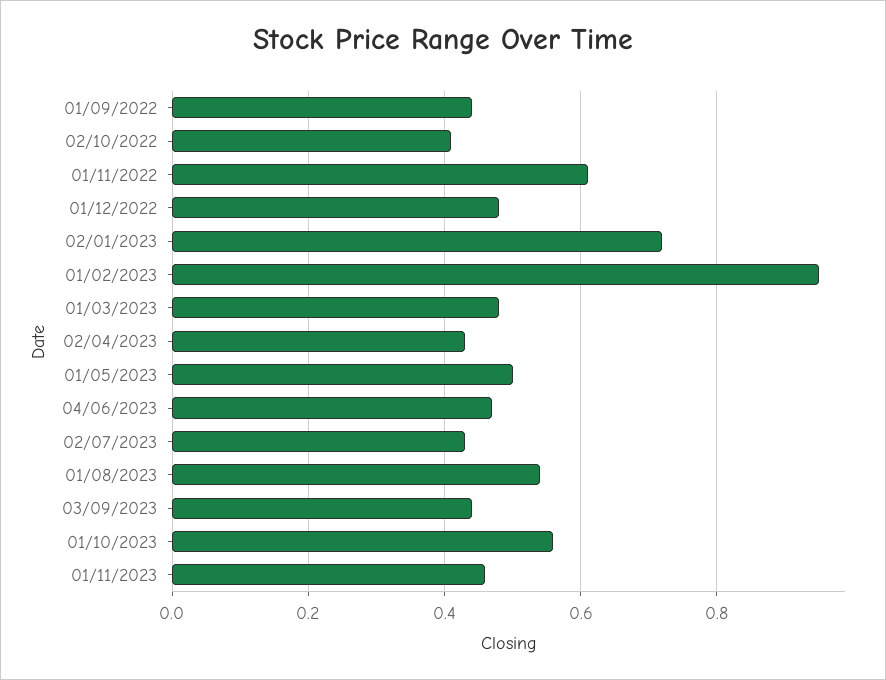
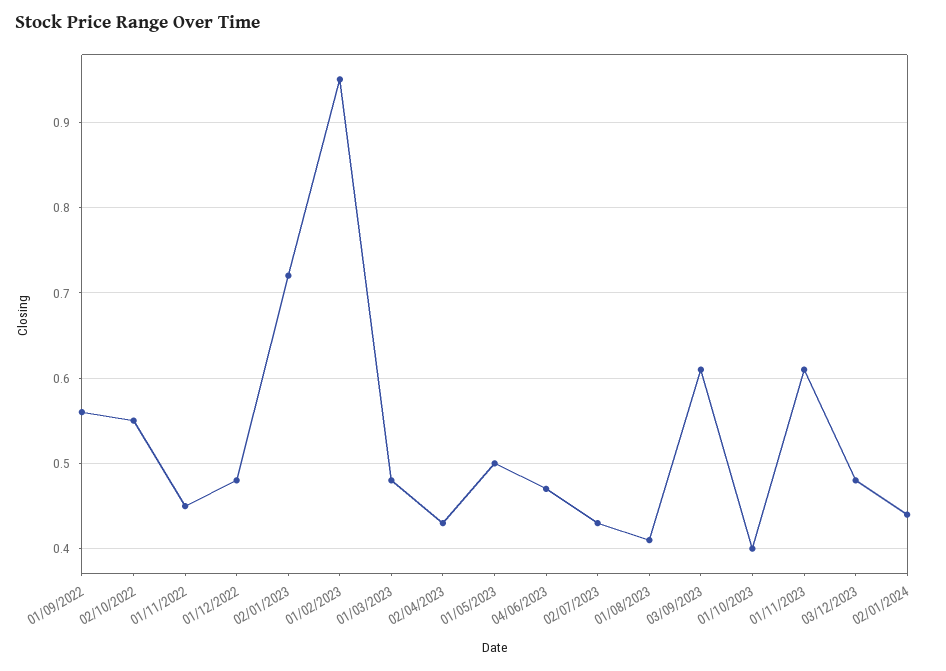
01/09/2022: 0.45 -> 0.56
02/10/2022: 0.4 -> 0.55
01/11/2022: 0.6 -> 0.45
01/08/2023: 0.55 -> 0.41
03/09/2023: 0.45 -> 0.61
01/10/2023: 0.55 -> 0.4
01/11/2023: 0.45 -> 0.61
03/12/2023: none -> 0.48
02/01/2024: none -> 0.44

